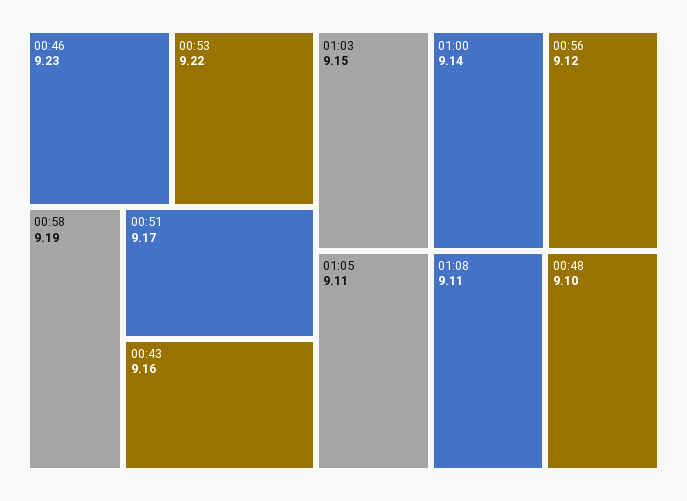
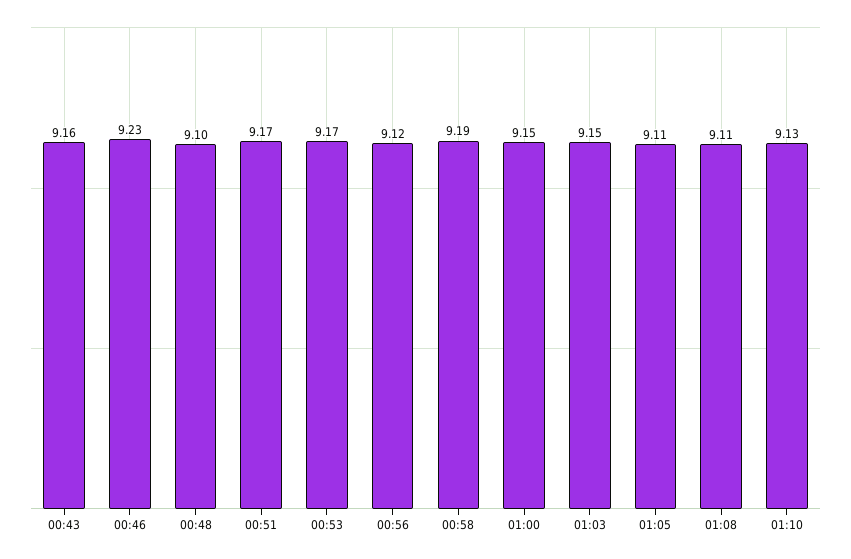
00:53: 9.22 -> 9.17
01:00: 9.14 -> 9.15
01:10: none -> 9.13

